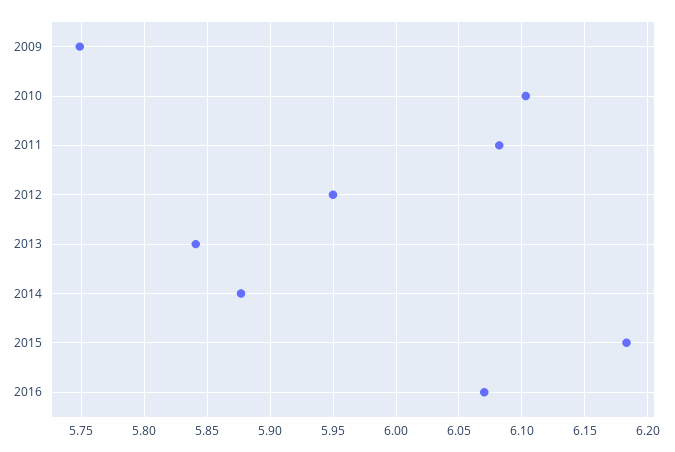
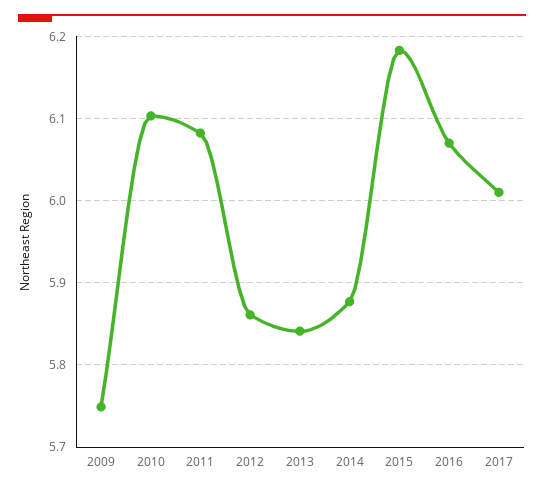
2012: 5.95 -> 5.86
2017: none -> 6.01

